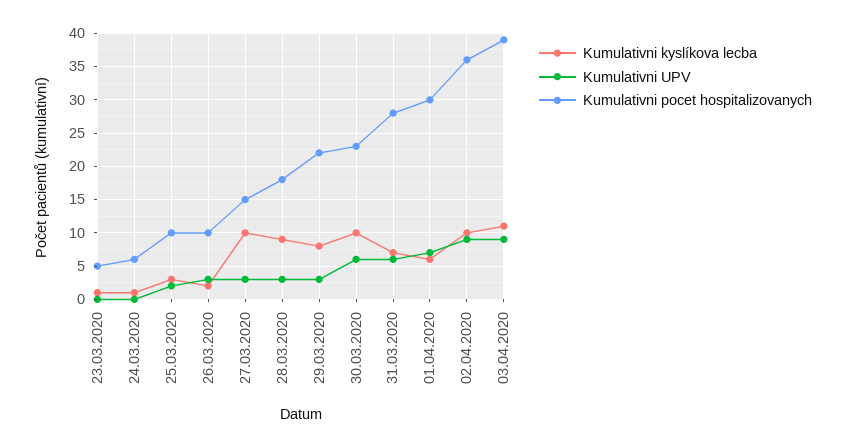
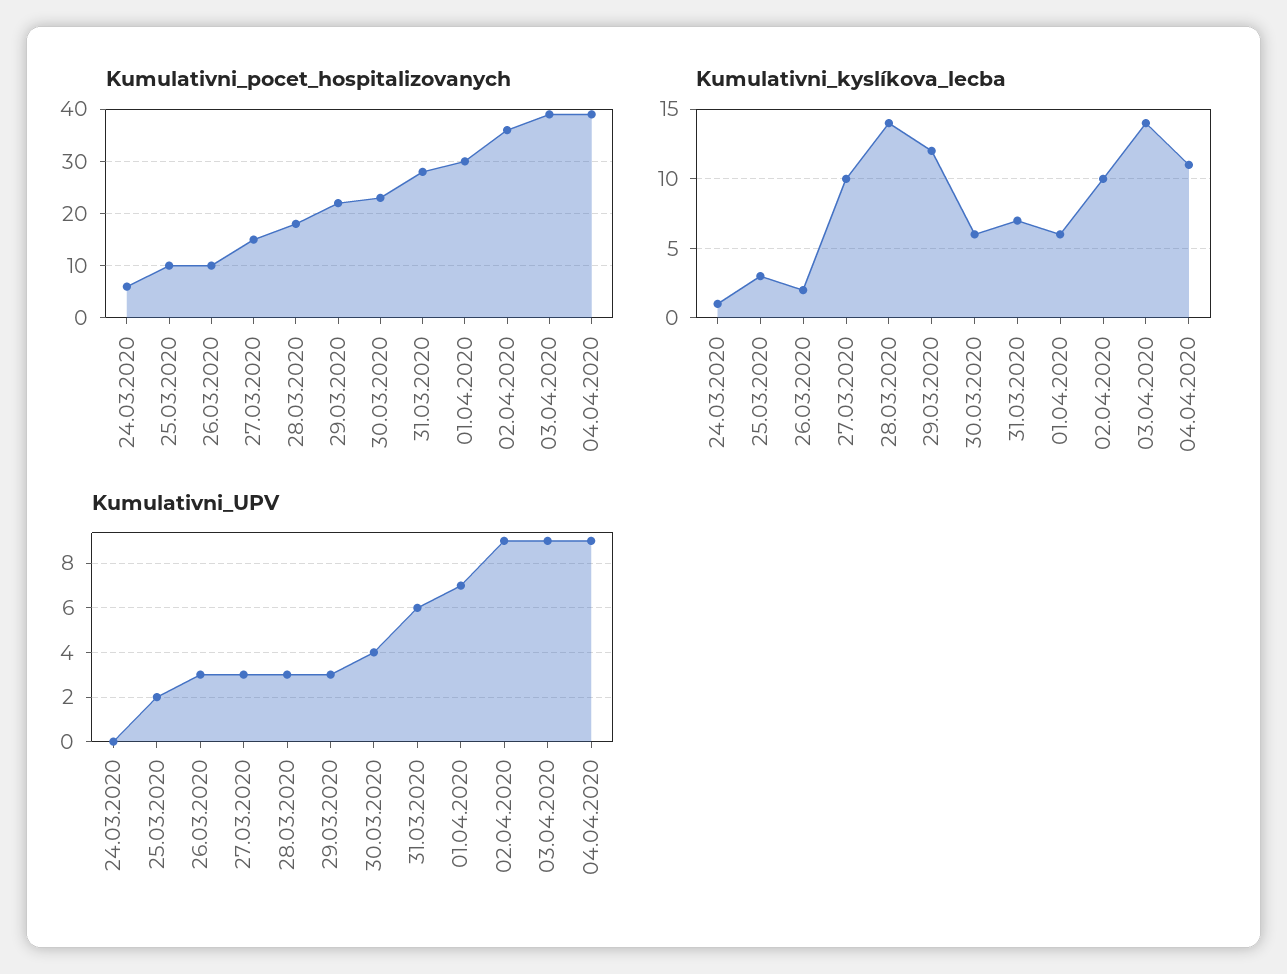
Kumulativni kyslíkova lecba, 23.03.2020: 1 -> none
Kumulativni UPV, 23.03.2020: 0 -> none
Kumulativni pocet hospitalizovanych, 23.03.2020: 5 -> none
Kumulativni kyslíkova lecba, 28.03.2020: 9 -> 14
Kumulativni kyslíkova lecba, 29.03.2020: 8 -> 12
Kumulativni kyslíkova lecba, 30.03.2020: 10 -> 6
Kumulativni UPV, 30.03.2020: 6 -> 4
Kumulativni kyslíkova lecba, 03.04.2020: 11 -> 14
Kumulativni pocet hospitalizovanych, 04.04.2020: none -> 40
Kumulativni kyslíkova lecba, 04.04.2020: none -> 11
Kumulativni UPV, 04.04.2020: none -> 9

